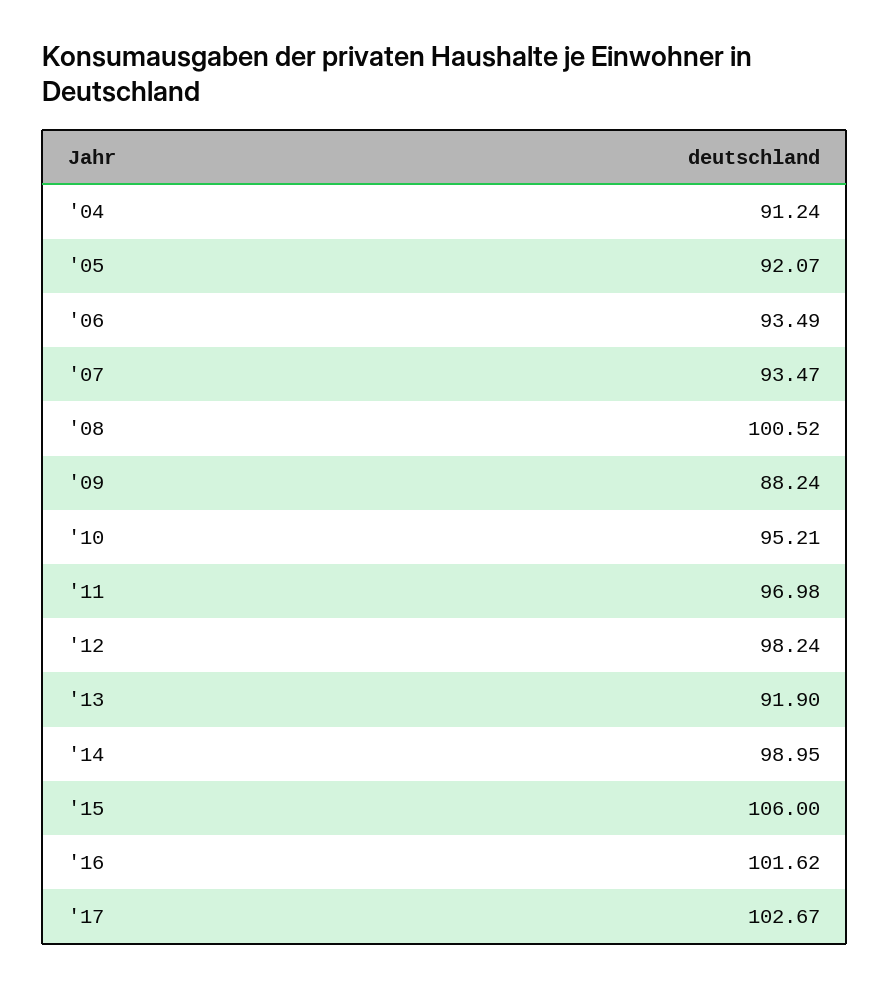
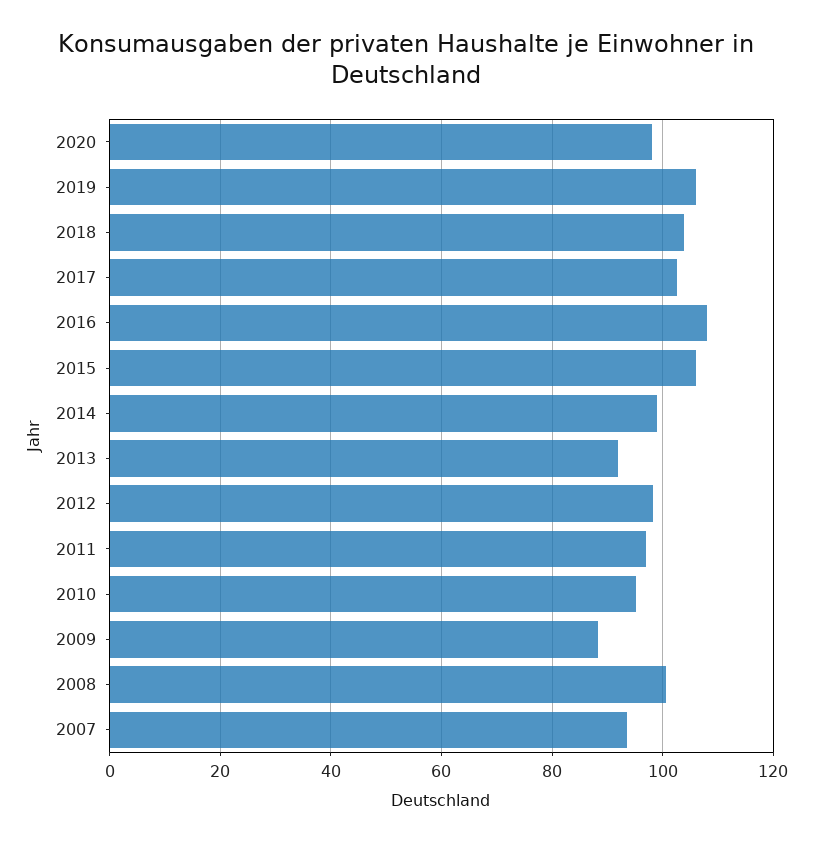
'04: 91.24 -> none
'05: 92.07 -> none
'06: 93.49 -> none
'16: 101.62 -> 108
2020: none -> 98
2019: none -> 106
2018: none -> 104

